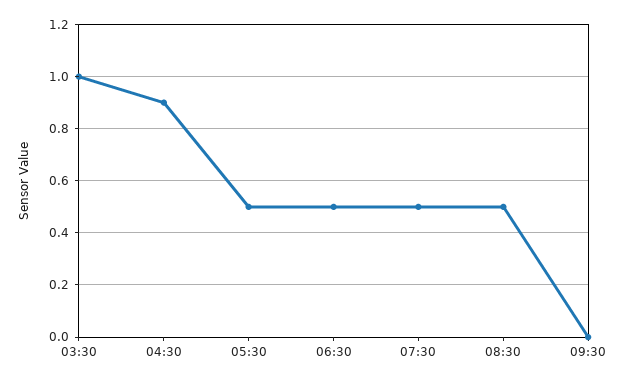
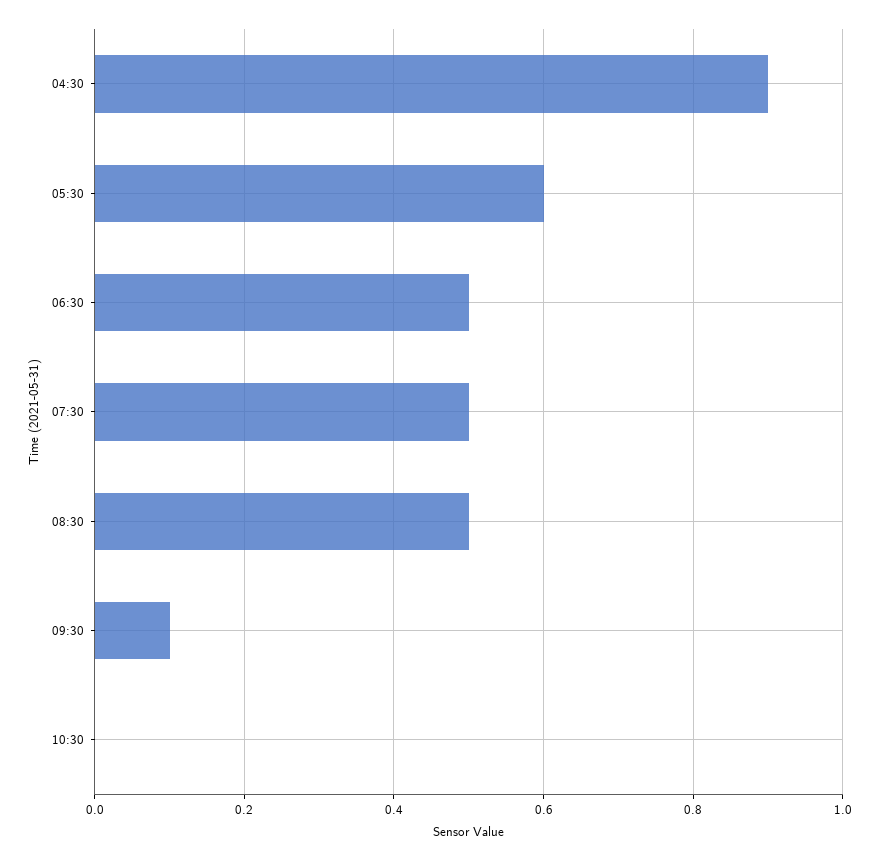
03:30: 1 -> none
05:30: 0.5 -> 0.6
09:30: 0 -> 0.1
10:30: none -> 0

